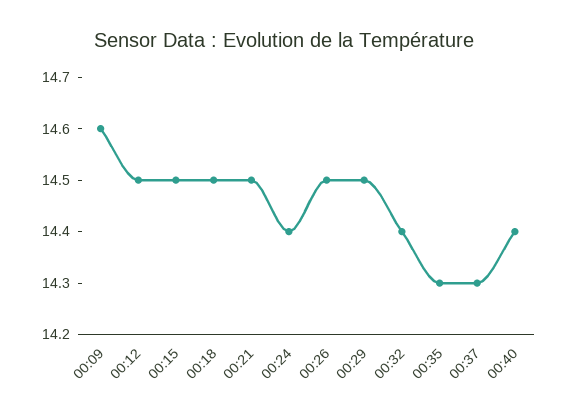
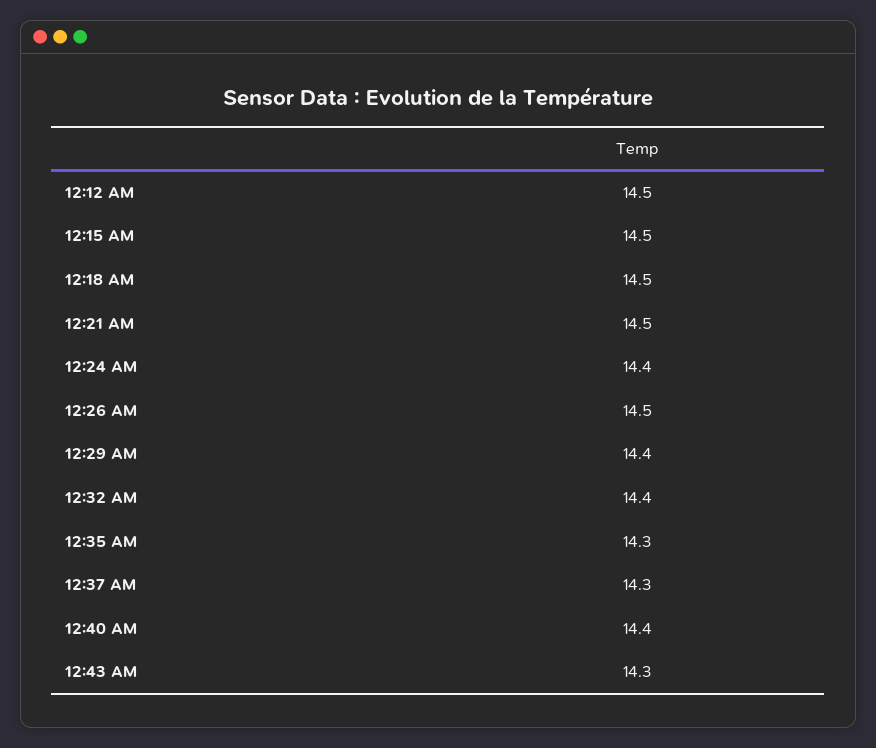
00:09: 14.6 -> none
00:29: 14.5 -> 14.4
12:43 AM: none -> 14.3

